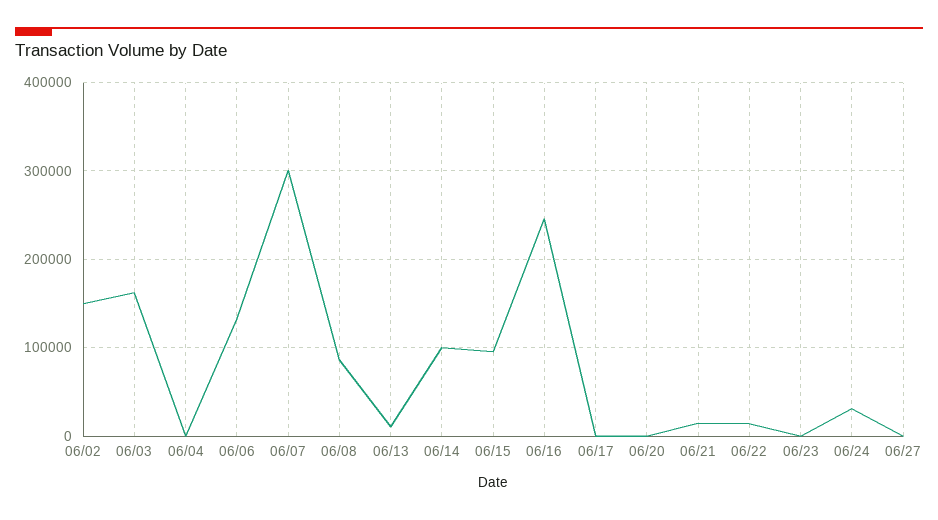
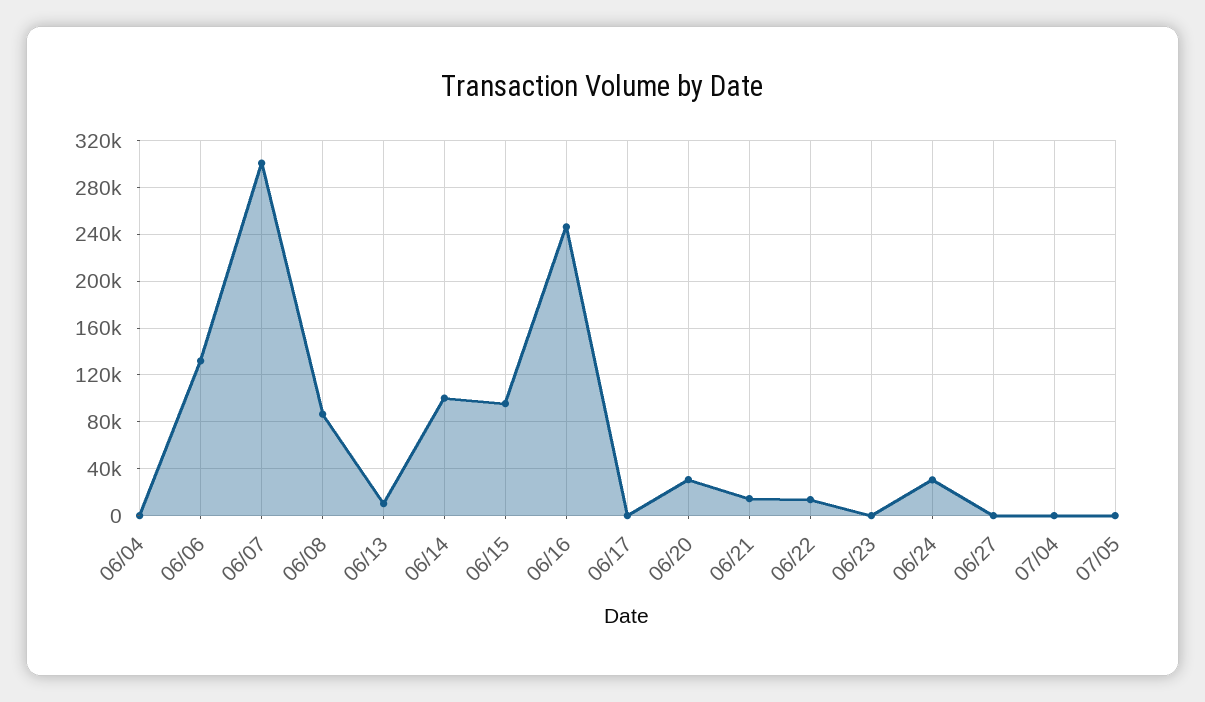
06/02: 150000 -> none
06/03: 160000 -> none
06/20: 0 -> 30000
07/04: none -> 0
07/05: none -> 0

